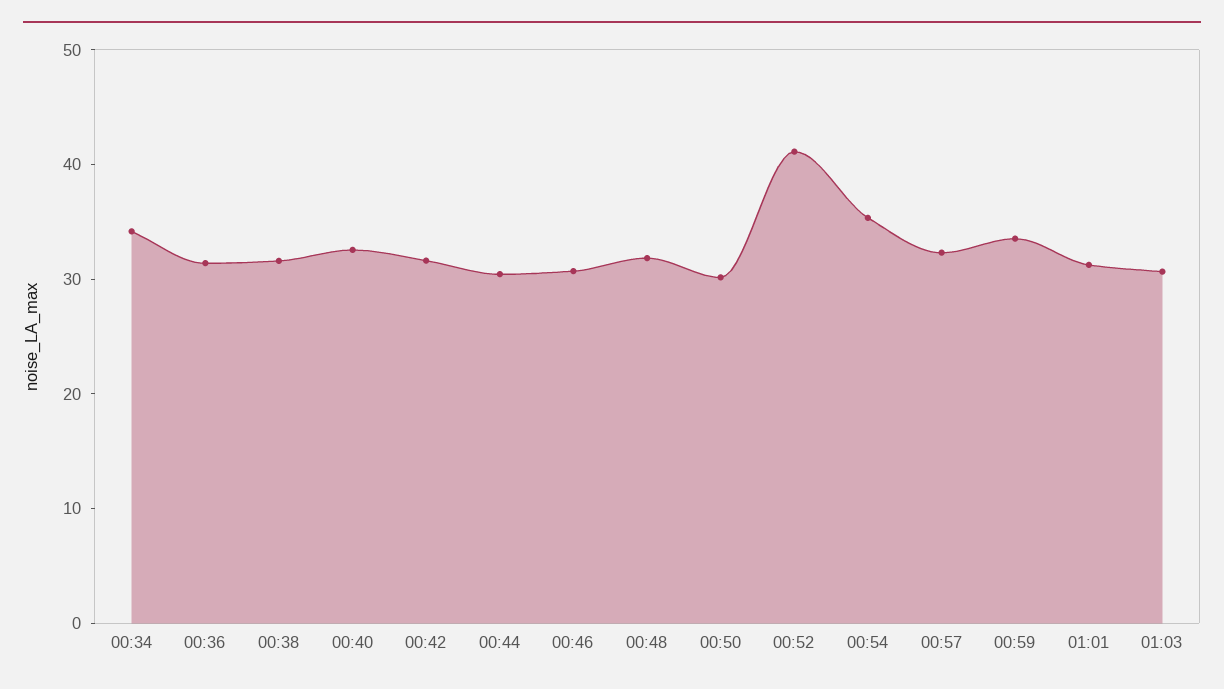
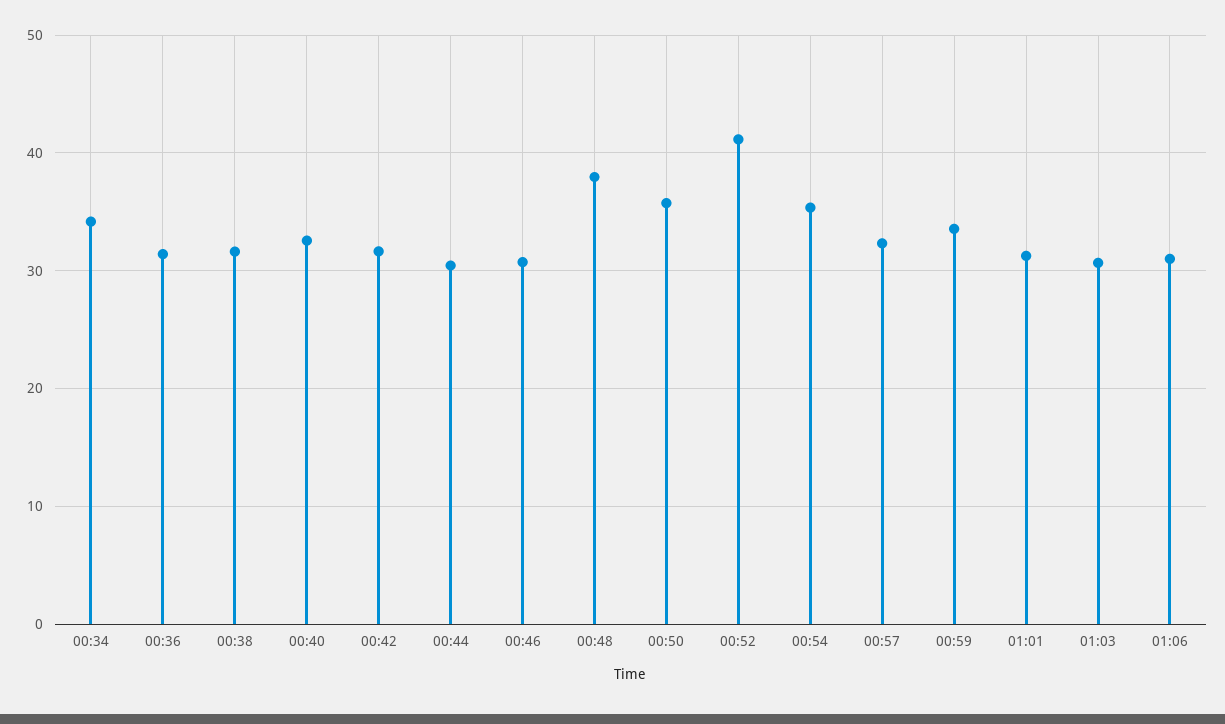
00:48: 32 -> 38
00:50: 30 -> 36
01:06: none -> 31

